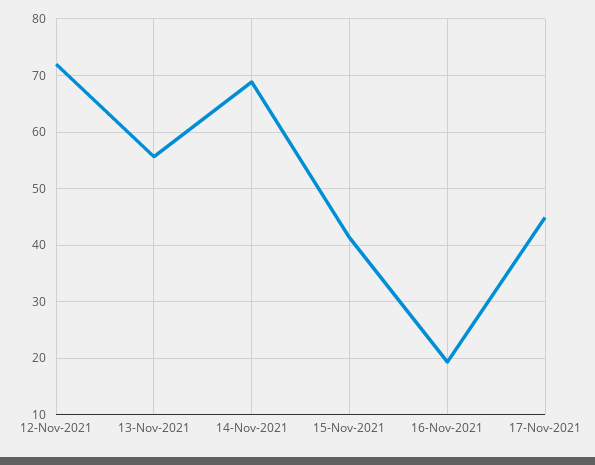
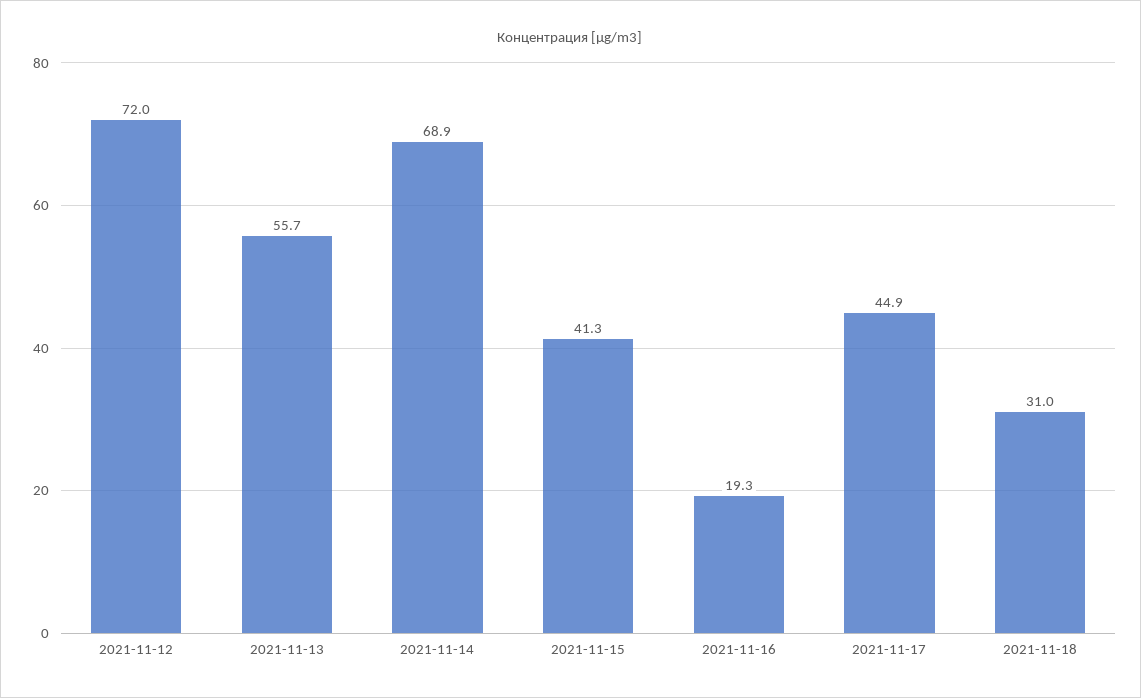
2021-11-18: none -> 31

